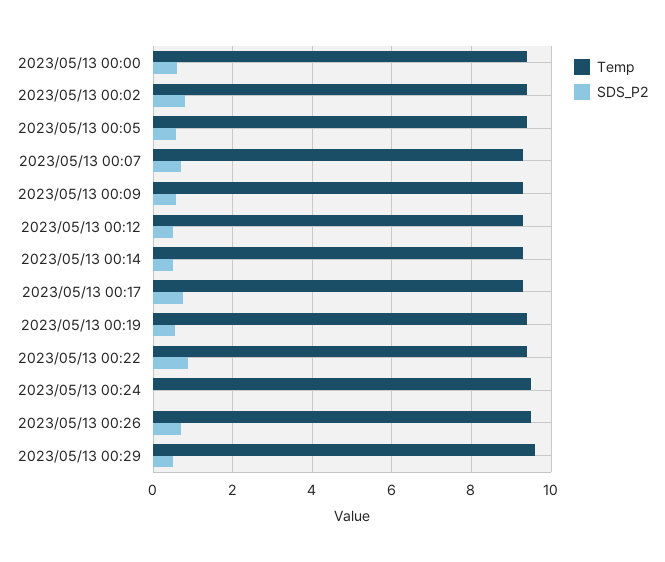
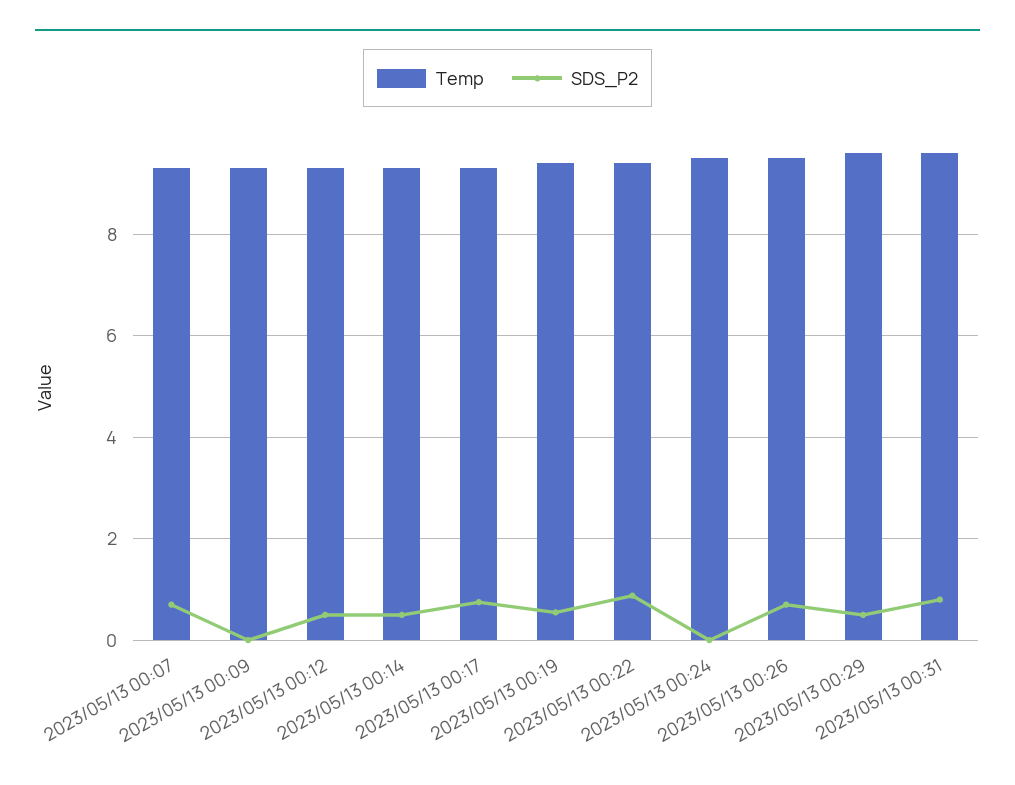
Temp, 2023/05/13 00:00: 9.4 -> none
SDS_P2, 2023/05/13 00:00: 0.6 -> none
Temp, 2023/05/13 00:02: 9.4 -> none
SDS_P2, 2023/05/13 00:02: 0.8 -> none
Temp, 2023/05/13 00:05: 9.4 -> none
SDS_P2, 2023/05/13 00:05: 0.6 -> none
SDS_P2, 2023/05/13 00:09: 0.6 -> 0
Temp, 2023/05/13 00:31: none -> 9.6
SDS_P2, 2023/05/13 00:31: none -> 0.8

